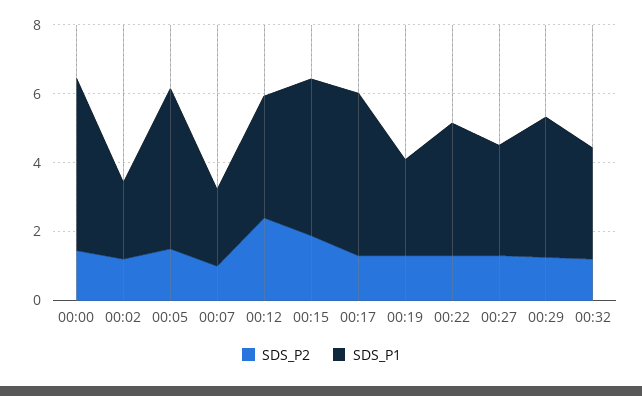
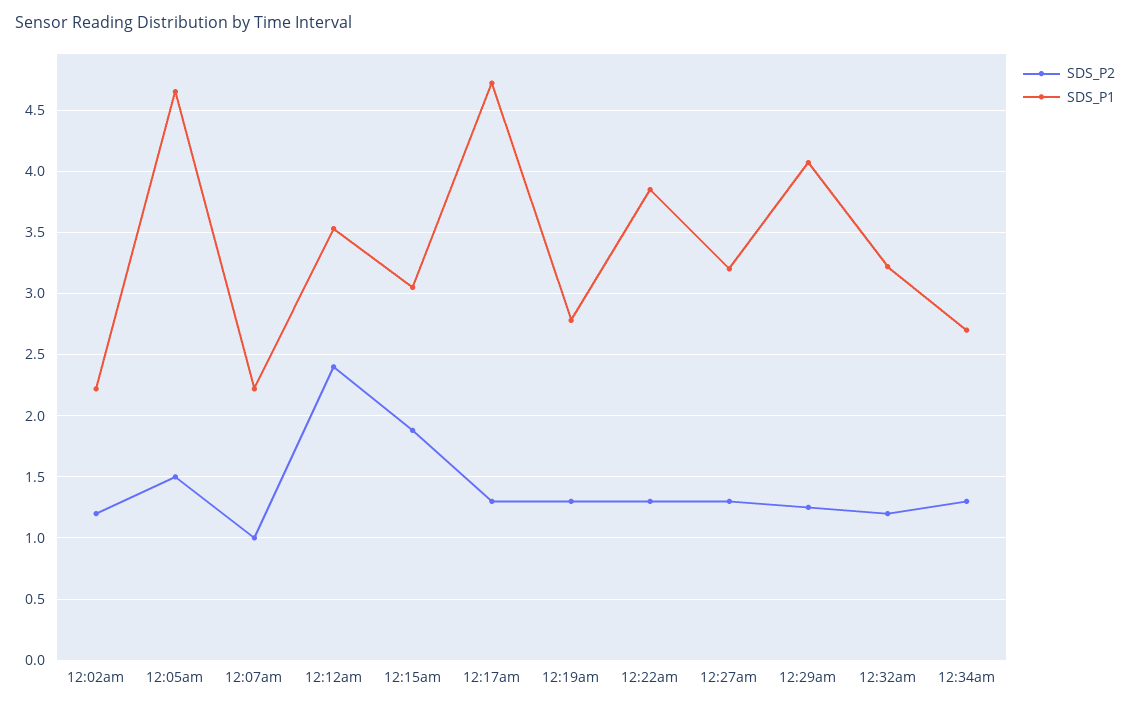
SDS_P2, 00:00: 1.5 -> none
SDS_P1, 00:00: 5 -> none
SDS_P1, 00:15: 4.5 -> 3.05
SDS_P2, 12:34am: none -> 1.3
SDS_P1, 12:34am: none -> 2.7

